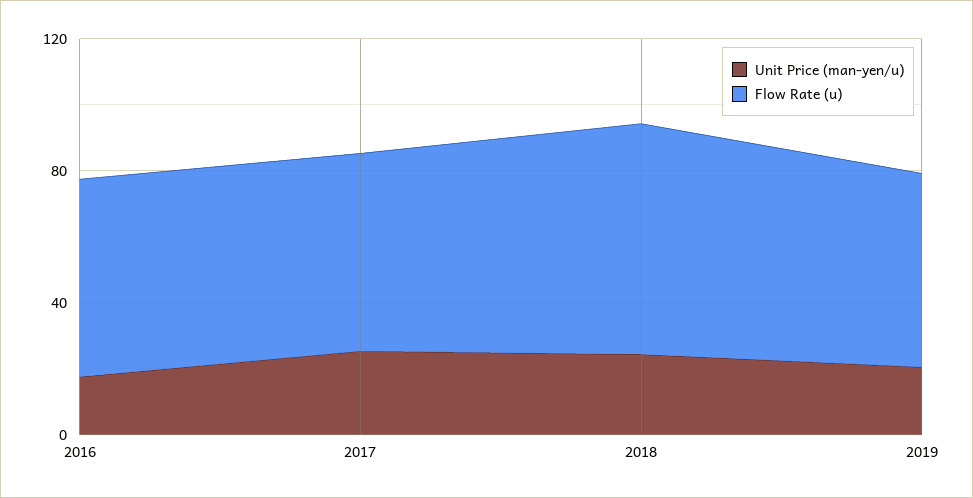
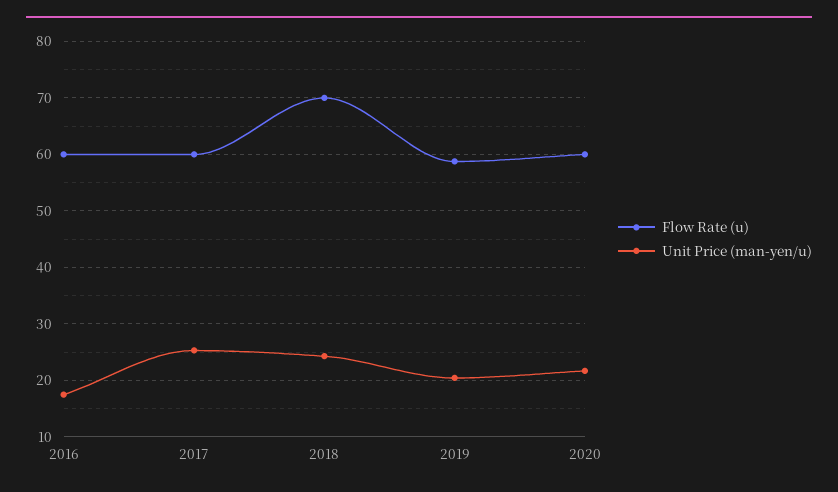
Flow Rate (u), 2020: none -> 60
Unit Price (man-yen/u), 2020: none -> 22

